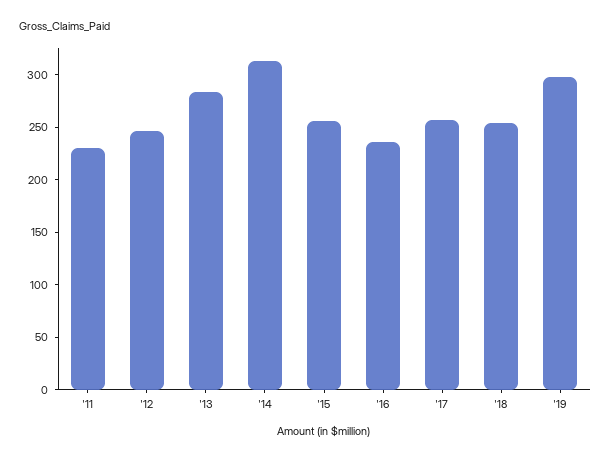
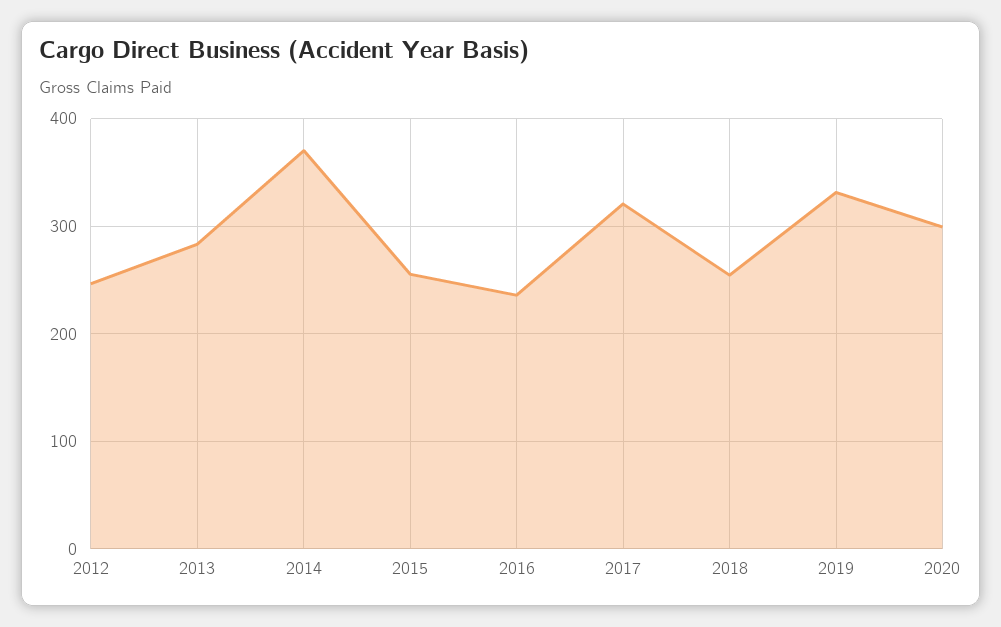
'11: 230 -> none
'14: 310 -> 370
'17: 260 -> 320
'19: 300 -> 330
2020: none -> 300

